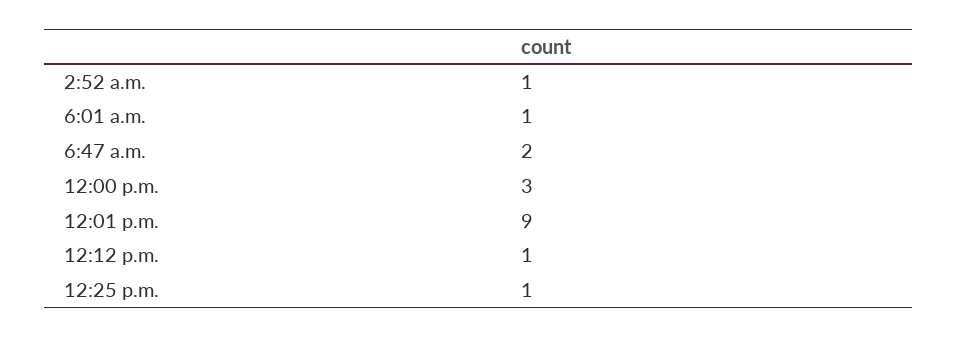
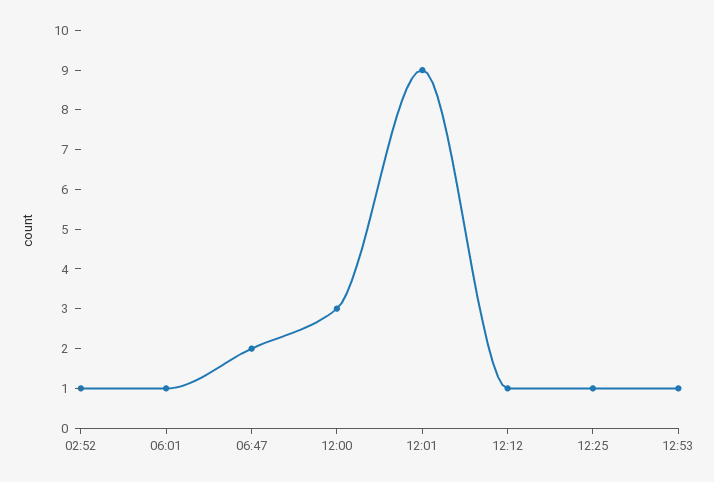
12:53: none -> 1

